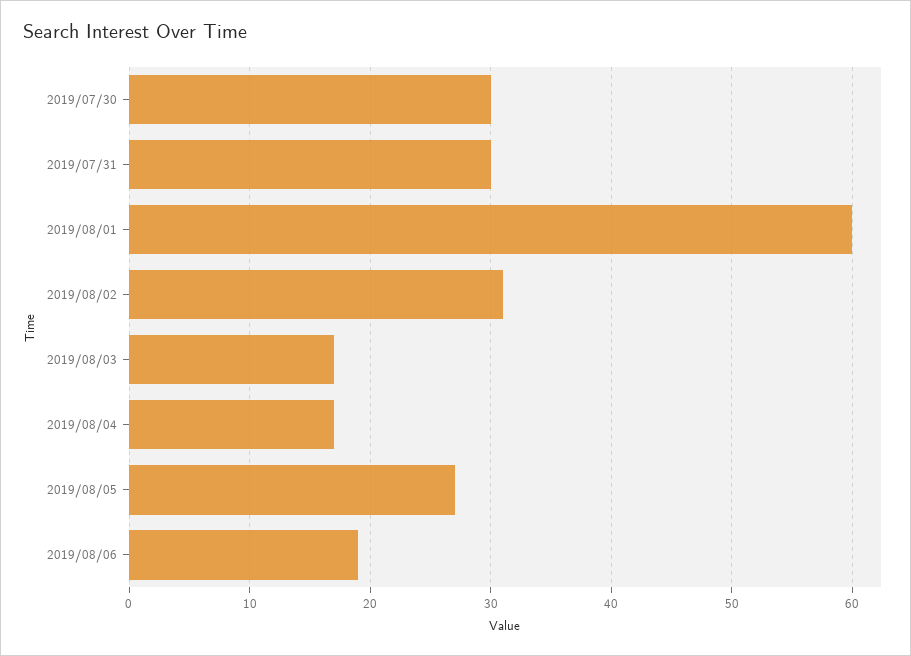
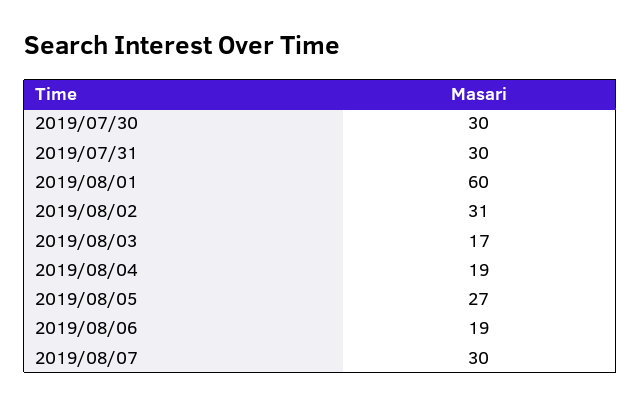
2019/08/04: 17 -> 19
2019/08/07: none -> 30

